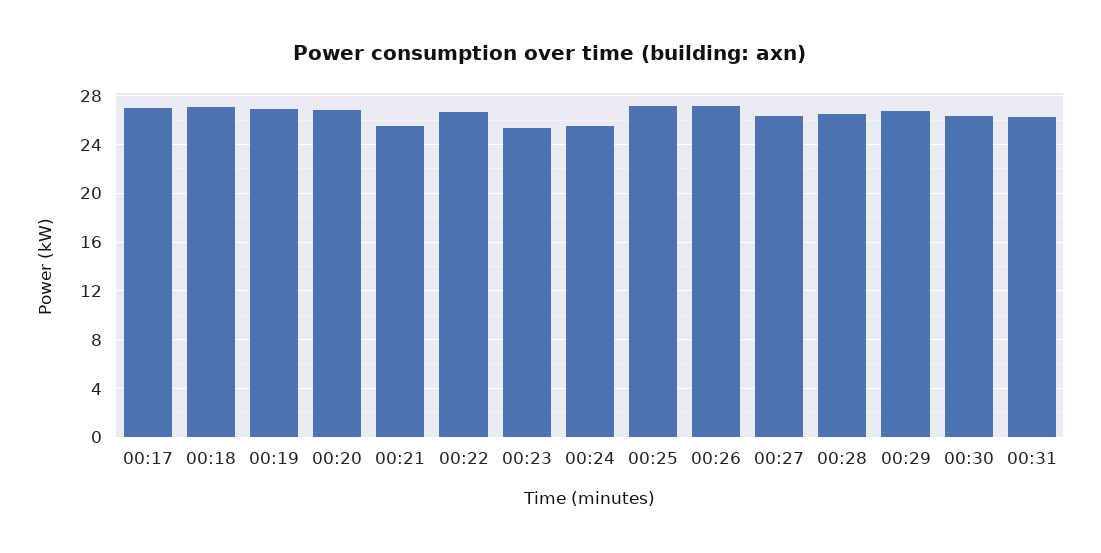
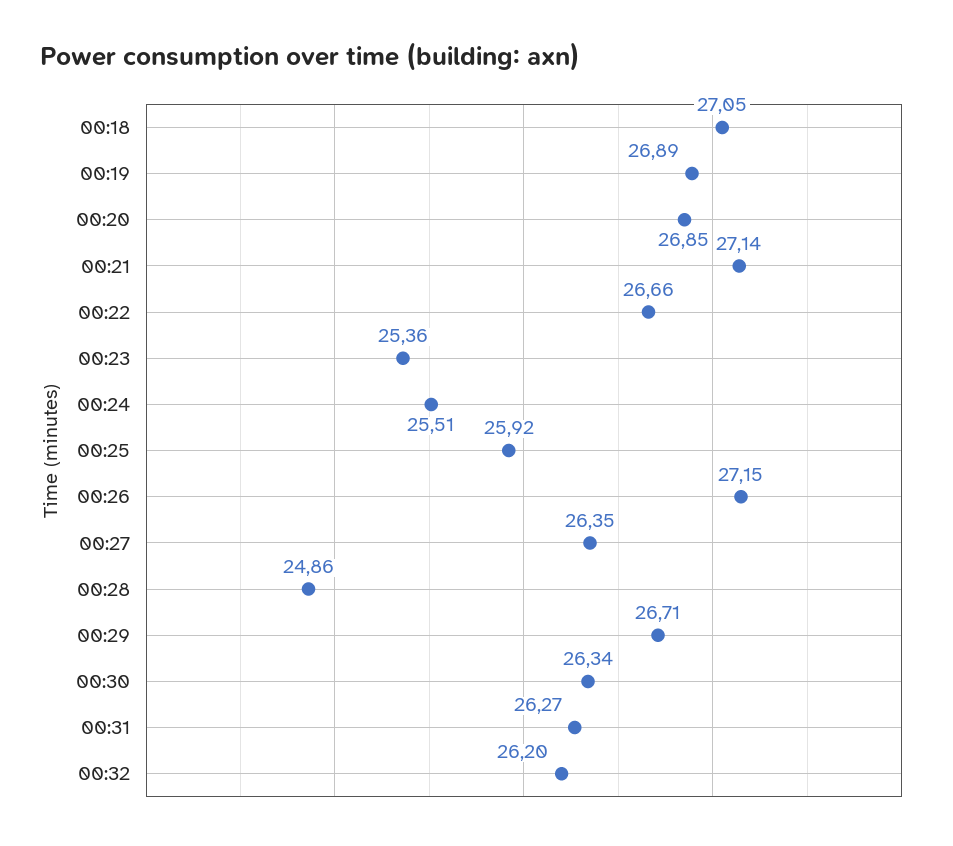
00:17: 27 -> none
00:21: 25.5 -> 27.14
00:25: 27 -> 25.92
00:28: 26.5 -> 24.86
00:32: none -> 26.2

